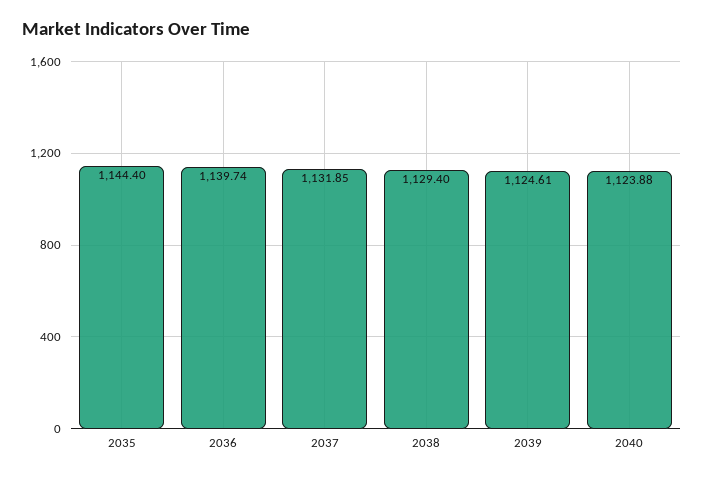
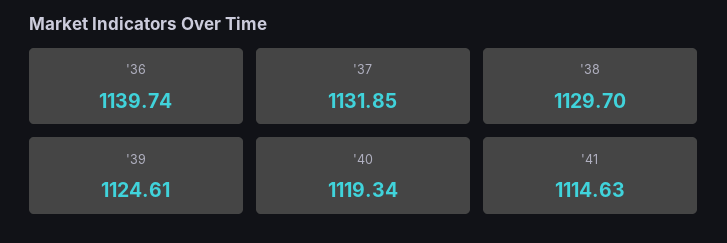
2035: 1144.4 -> none
2038: 1129.4 -> 1129.7
2040: 1123.88 -> 1119.34
'41: none -> 1114.63

